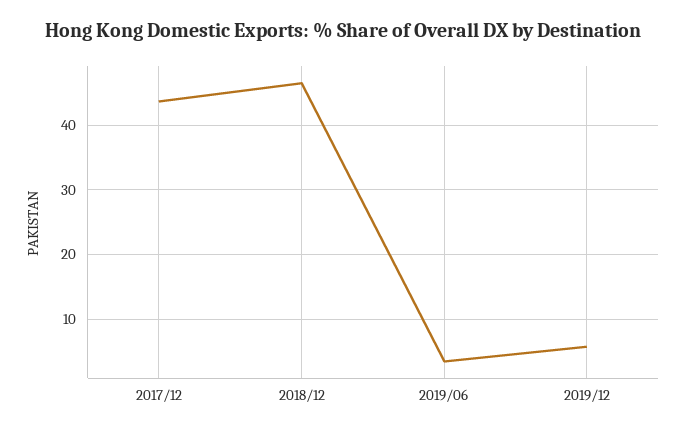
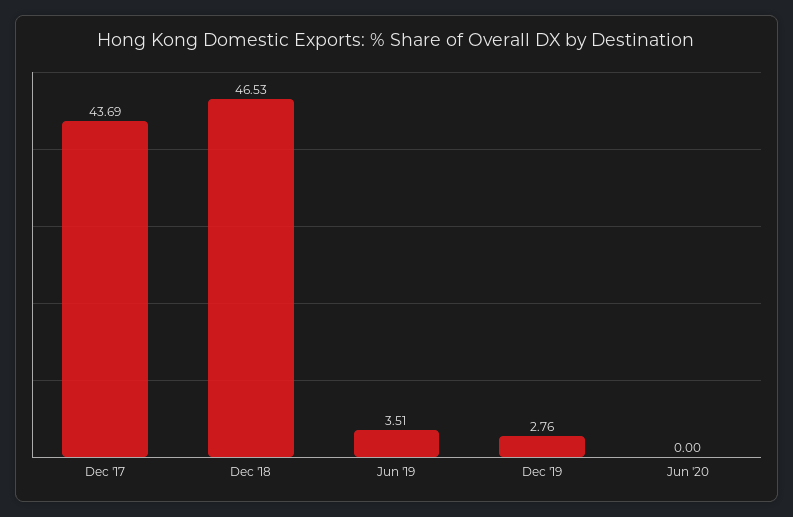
2019/12: 6 -> 2.76
Jun '20: none -> 0

